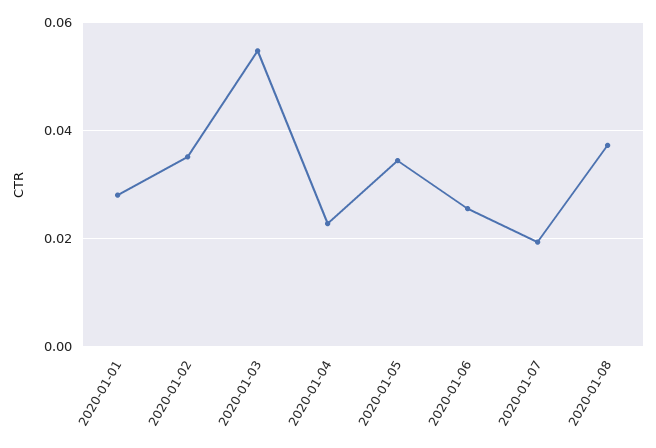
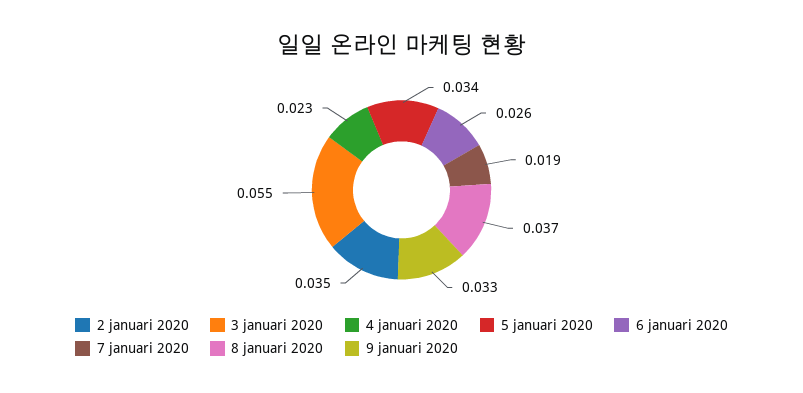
2020-01-01: 0.028 -> none
9 januari 2020: none -> 0.033

